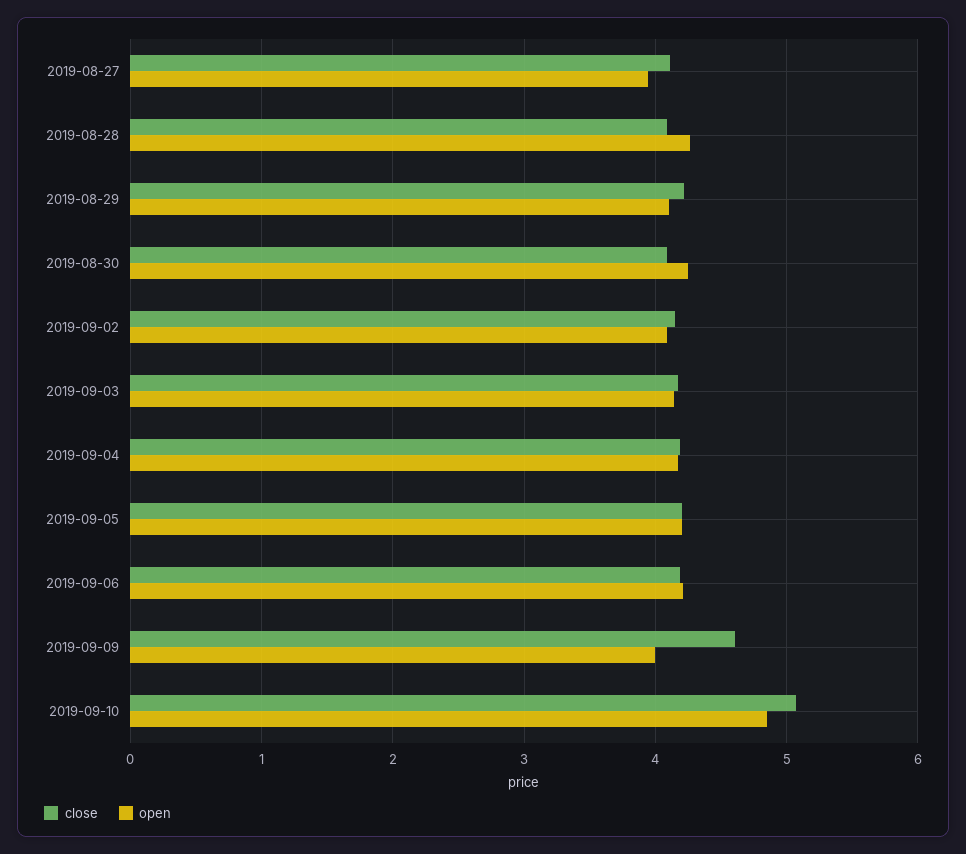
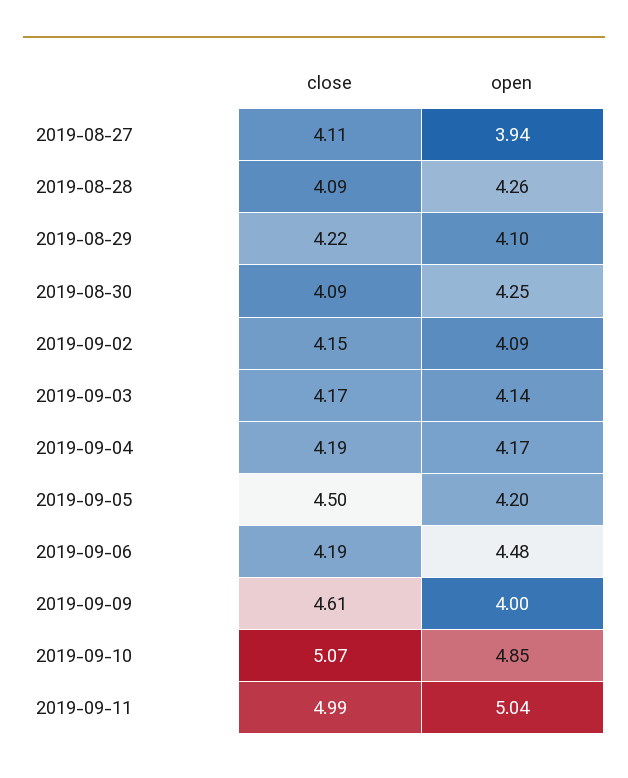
close, 2019-09-05: 4.2 -> 4.5
open, 2019-09-06: 4.2 -> 4.48
close, 2019-09-11: none -> 4.99
open, 2019-09-11: none -> 5.04

